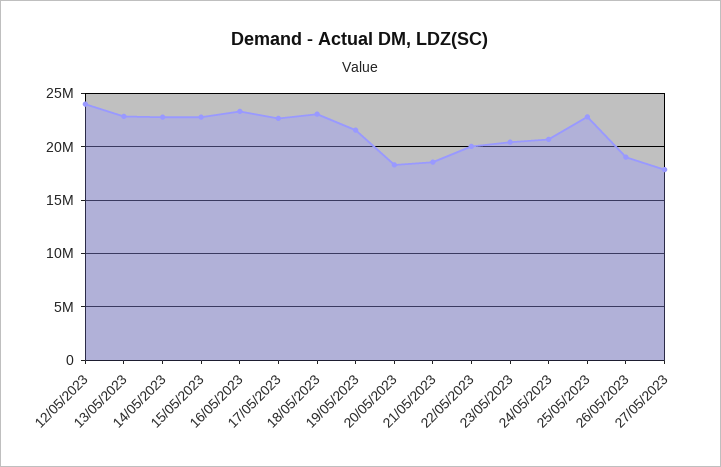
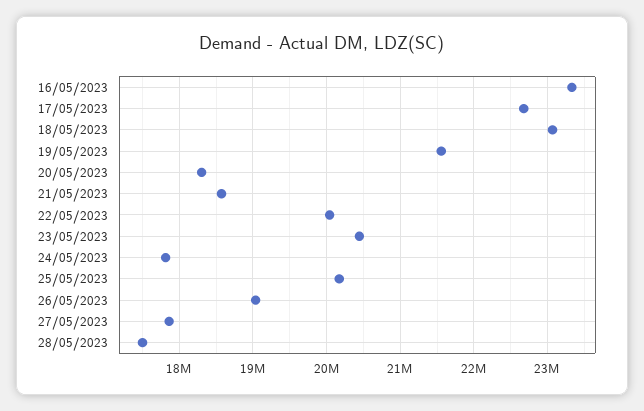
12/05/2023: 24000000 -> none
13/05/2023: 23000000 -> none
14/05/2023: 23000000 -> none
15/05/2023: 23000000 -> none
24/05/2023: 21000000 -> 17800000
25/05/2023: 23000000 -> 20200000
28/05/2023: none -> 17500000

